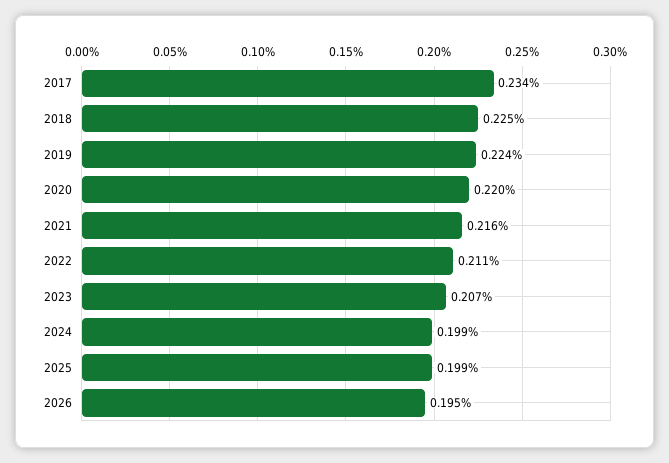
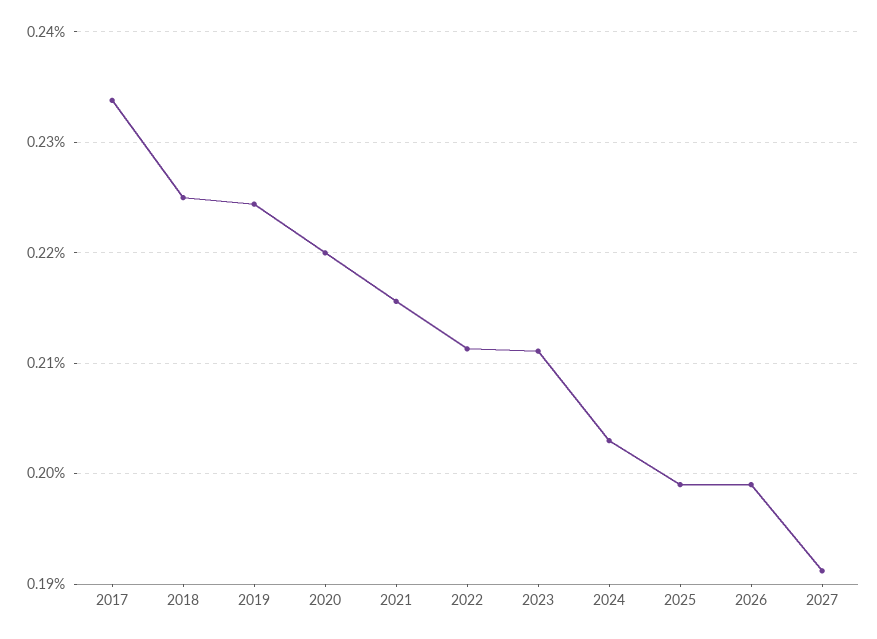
2023: 0.207 -> 0.211
2024: 0.199 -> 0.203
2026: 0.195 -> 0.199
2027: none -> 0.191

